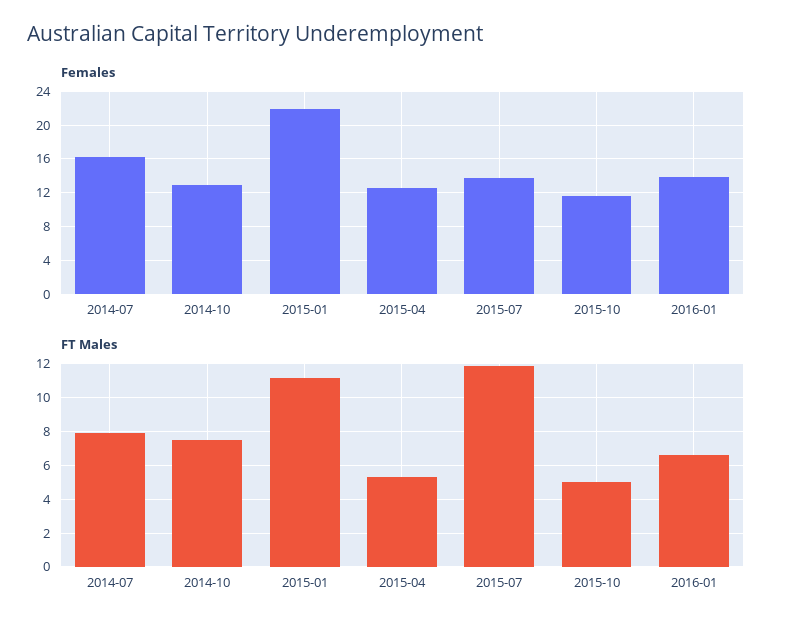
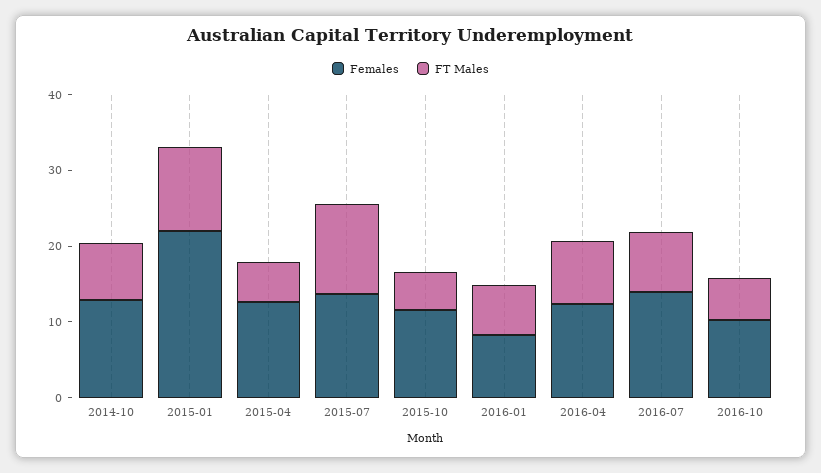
Females, 2014-07: 16 -> none
Females, 2016-01: 14 -> 8
FT Males, 2014-07: 8 -> none
Females, 2016-04: none -> 12
FT Males, 2016-04: none -> 8
Females, 2016-07: none -> 14
FT Males, 2016-07: none -> 8
Females, 2016-10: none -> 10
FT Males, 2016-10: none -> 6

